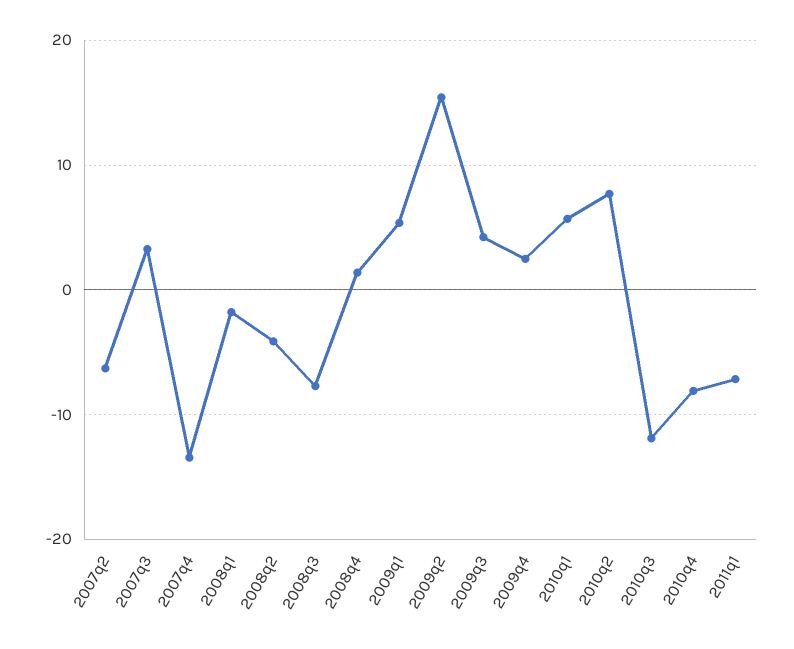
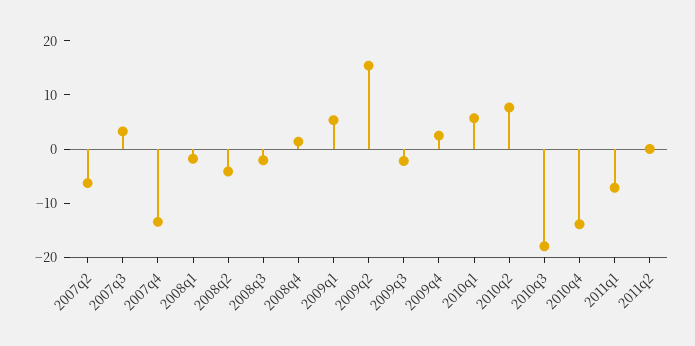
2008q3: -8 -> -2
2009q3: 4 -> -2
2010q3: -12 -> -18
2010q4: -8 -> -14
2011q2: none -> 0

